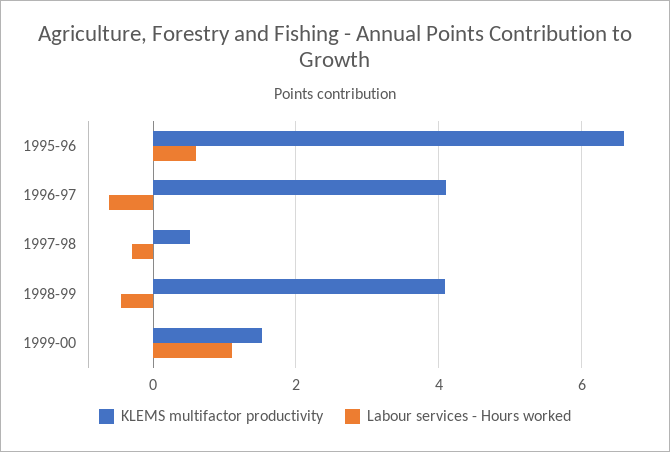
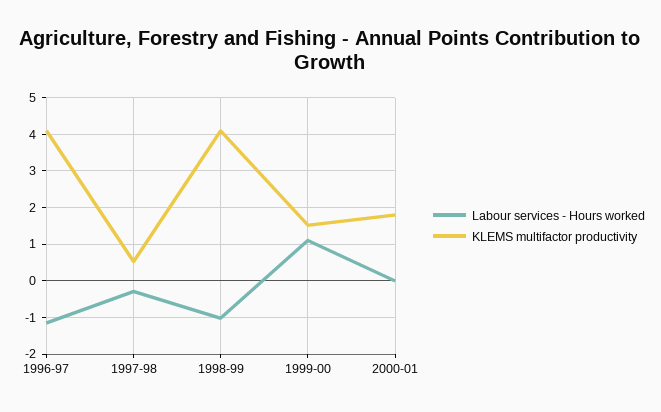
KLEMS multifactor productivity, 1995-96: 6.6 -> none
Labour services - Hours worked, 1995-96: 0.6 -> none
Labour services - Hours worked, 1996-97: -0.6 -> -1.2
Labour services - Hours worked, 1998-99: -0.4 -> -1
Labour services - Hours worked, 2000-01: none -> 0
KLEMS multifactor productivity, 2000-01: none -> 1.8

